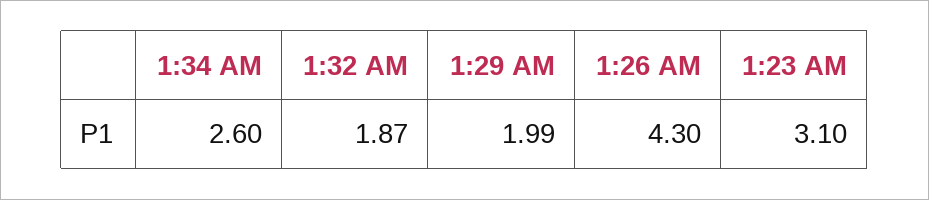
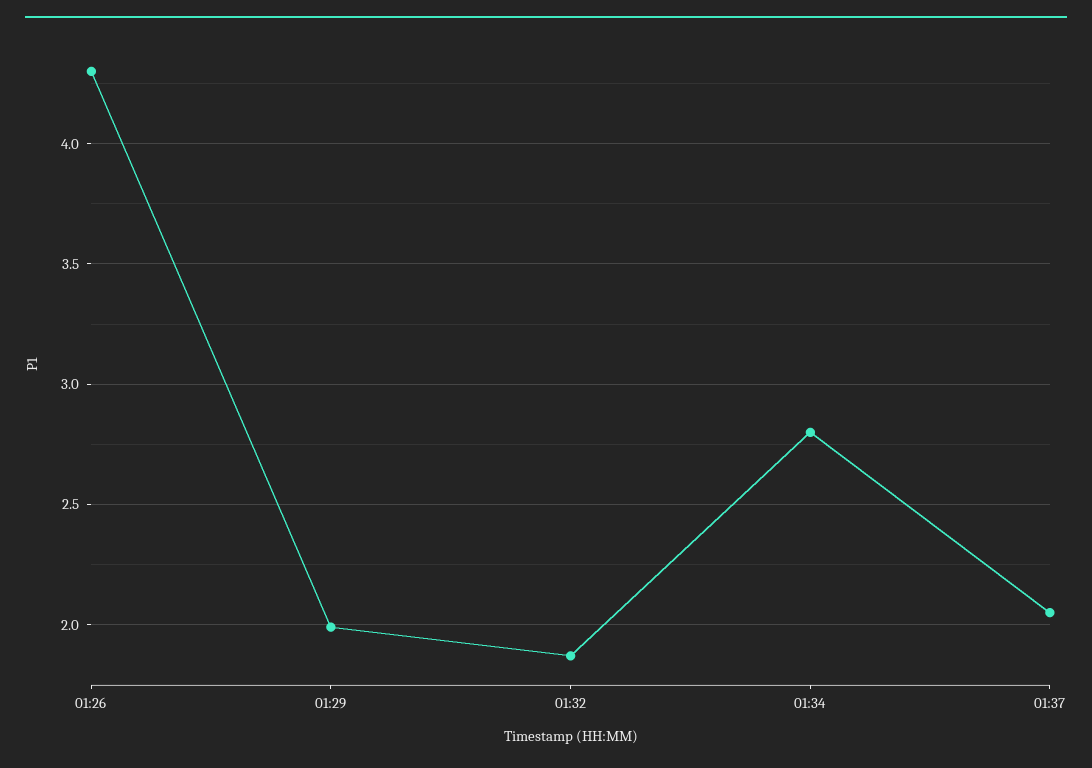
1:34 AM: 2.6 -> 2.8
1:23 AM: 3.1 -> none
01:37: none -> 2.05

